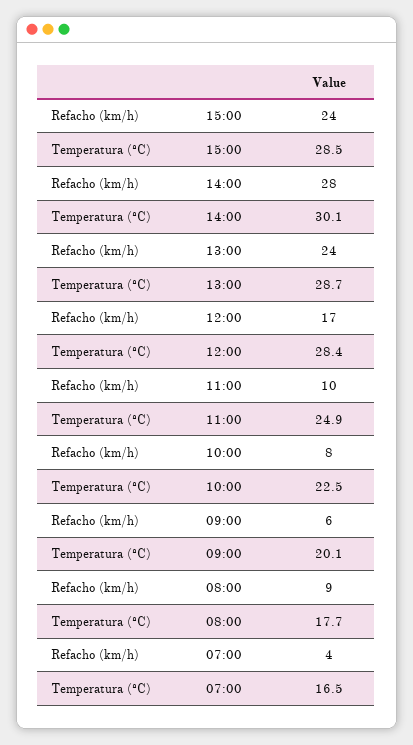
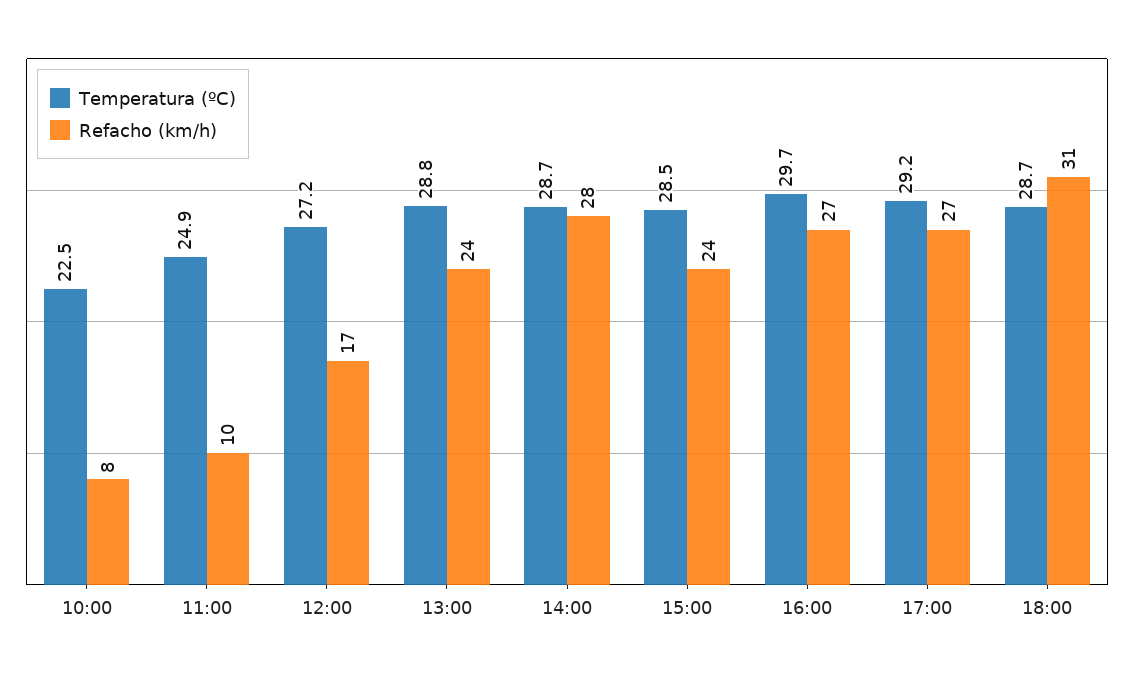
Temperatura (ºC), 14:00: 30.1 -> 28.7
Temperatura (ºC), 13:00: 28.7 -> 28.8
Temperatura (ºC), 12:00: 28.4 -> 27.2
Refacho (km/h), 09:00: 6 -> none
Temperatura (ºC), 09:00: 20.1 -> none
Refacho (km/h), 08:00: 9 -> none
Temperatura (ºC), 08:00: 17.7 -> none
Refacho (km/h), 07:00: 4 -> none
Temperatura (ºC), 07:00: 16.5 -> none
Temperatura (ºC), 16:00: none -> 29.7
Refacho (km/h), 16:00: none -> 27
Temperatura (ºC), 17:00: none -> 29.2
Refacho (km/h), 17:00: none -> 27
Temperatura (ºC), 18:00: none -> 28.7
Refacho (km/h), 18:00: none -> 31

